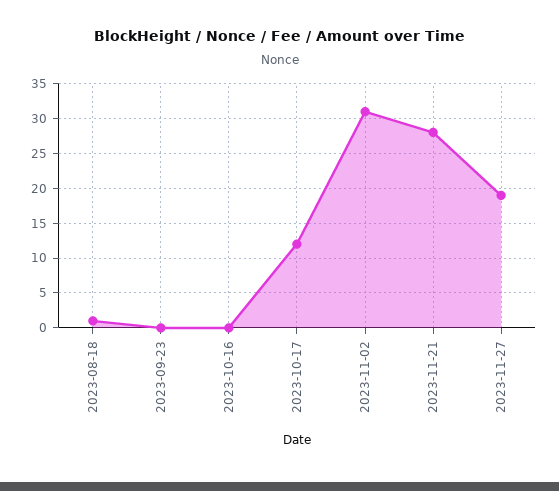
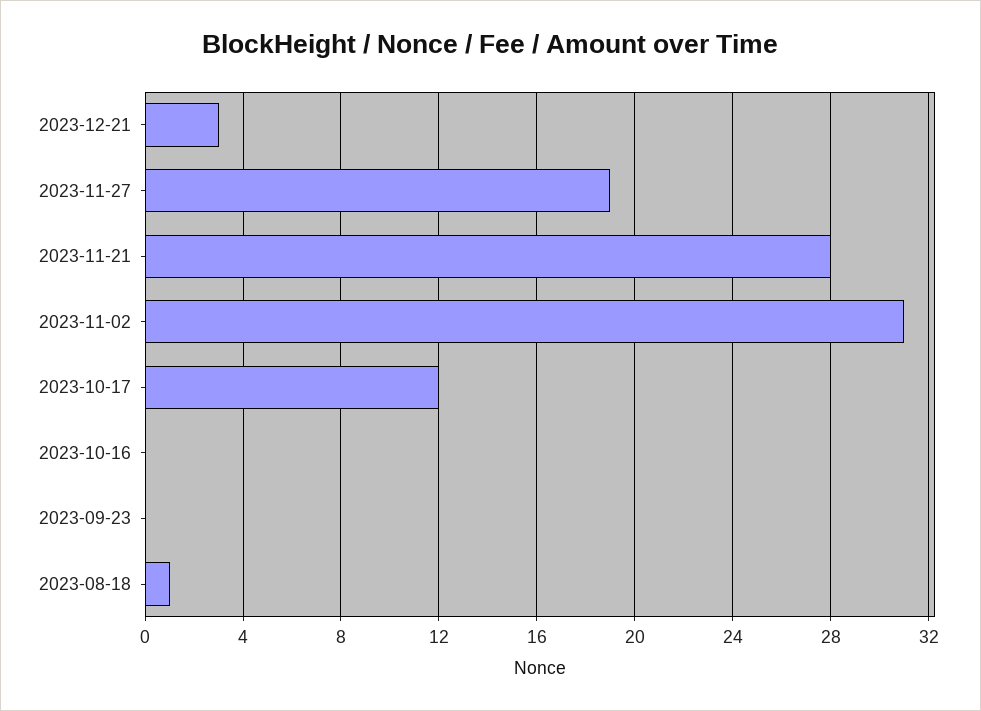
2023-12-21: none -> 3

